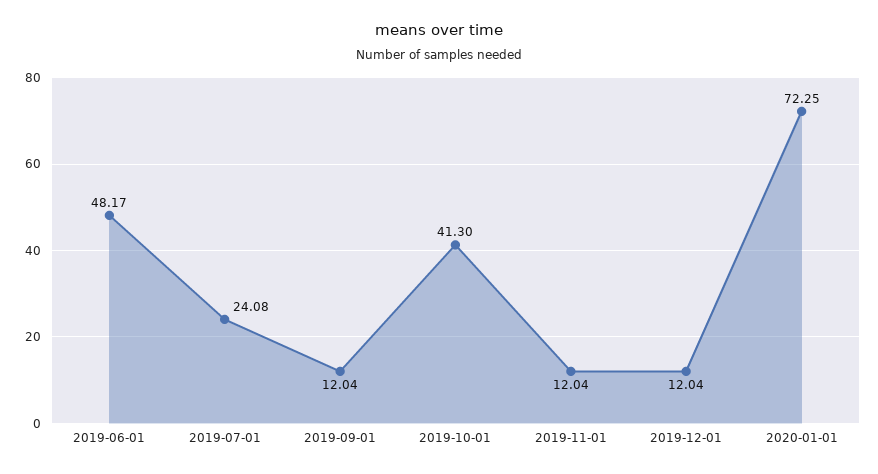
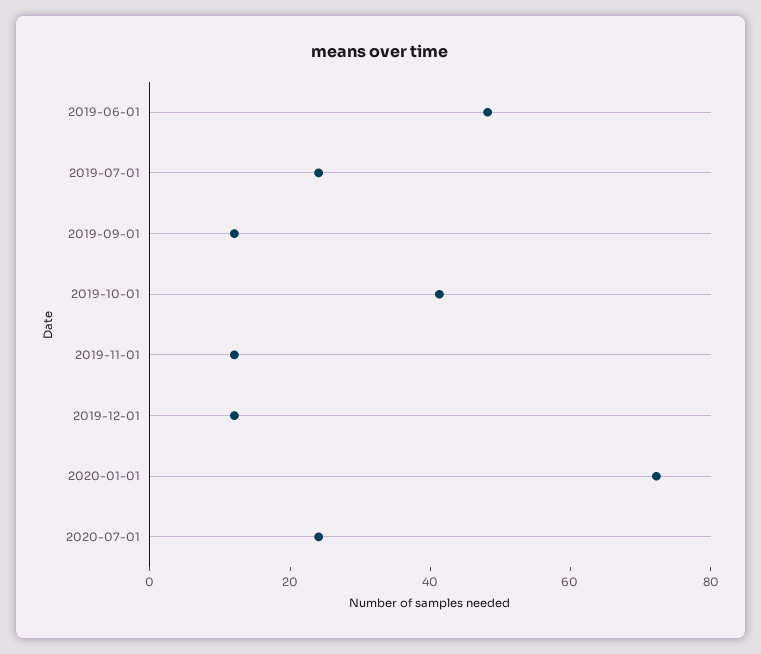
2020-07-01: none -> 25

